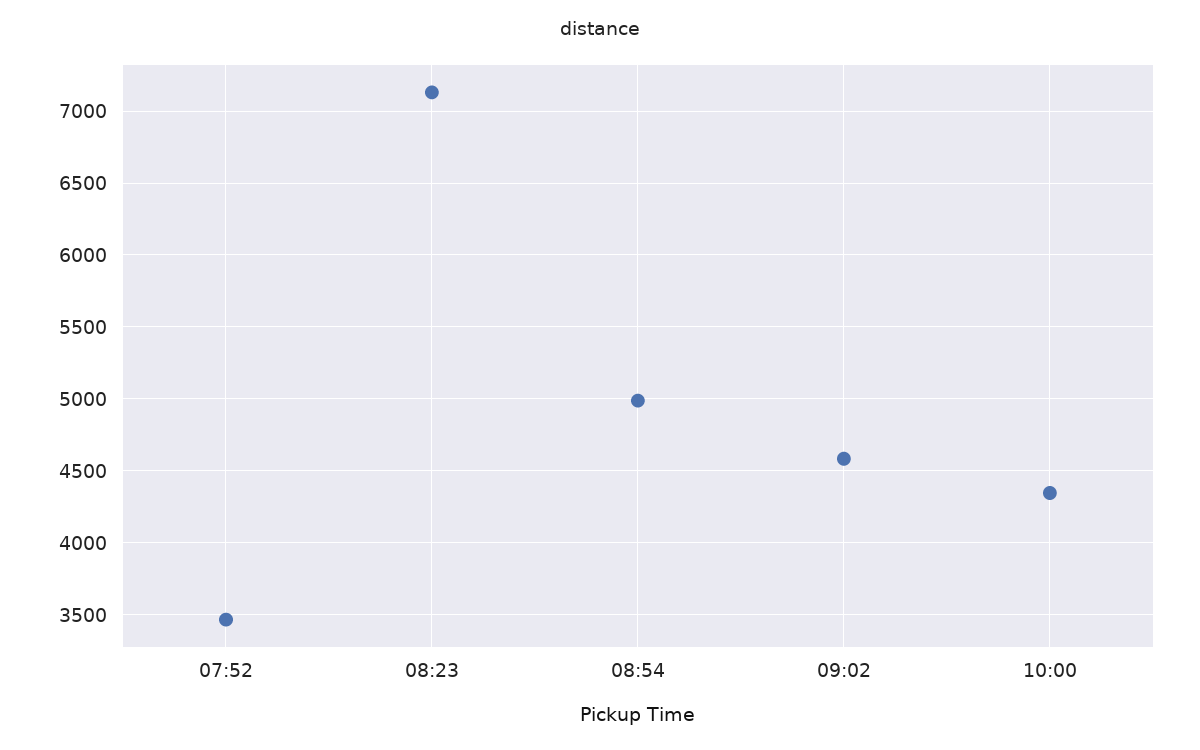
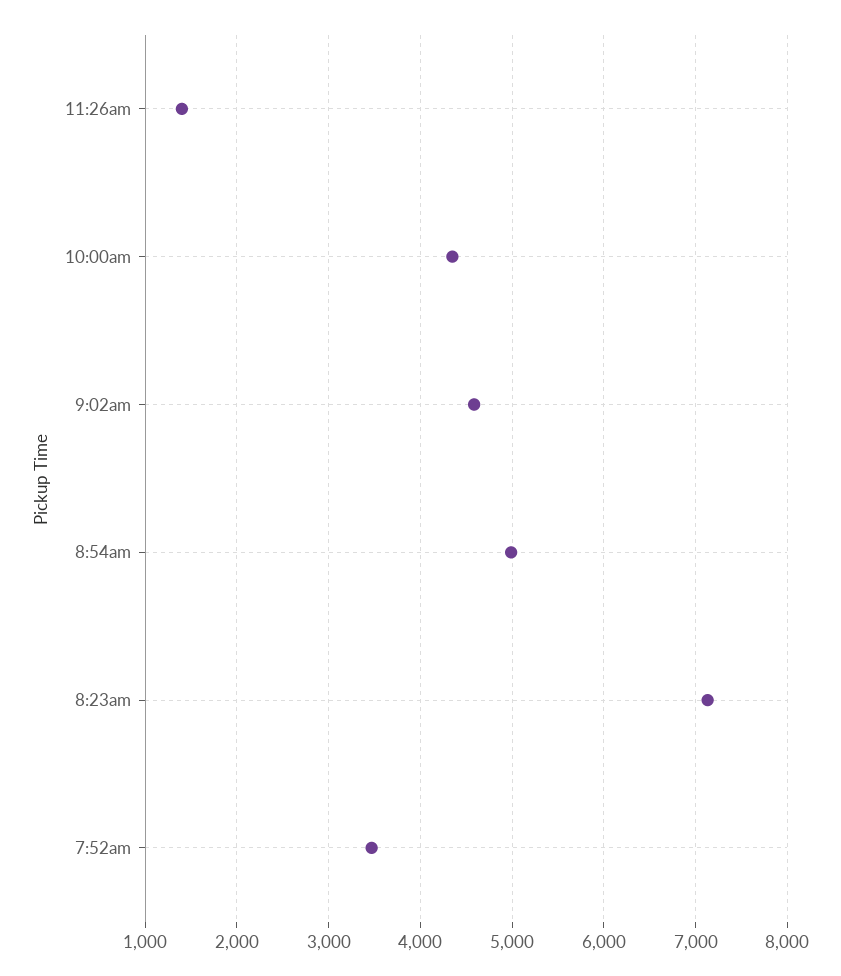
11:26am: none -> 1400

